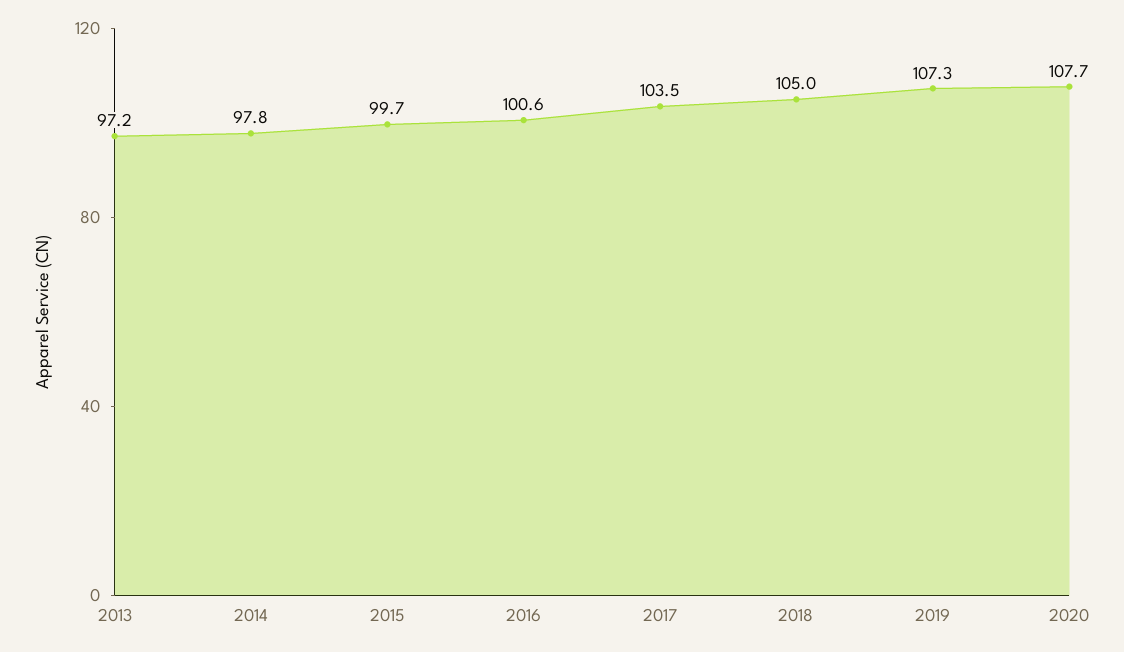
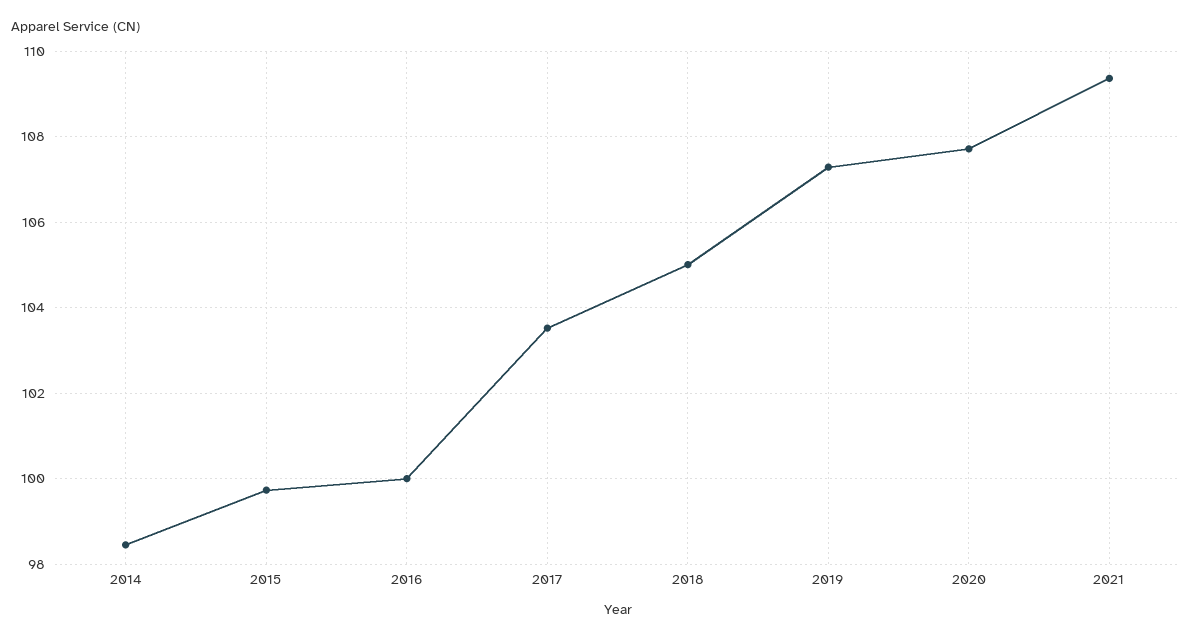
2013: 97.2 -> none
2014: 97.8 -> 98.4
2016: 100.6 -> 100
2021: none -> 109.4

